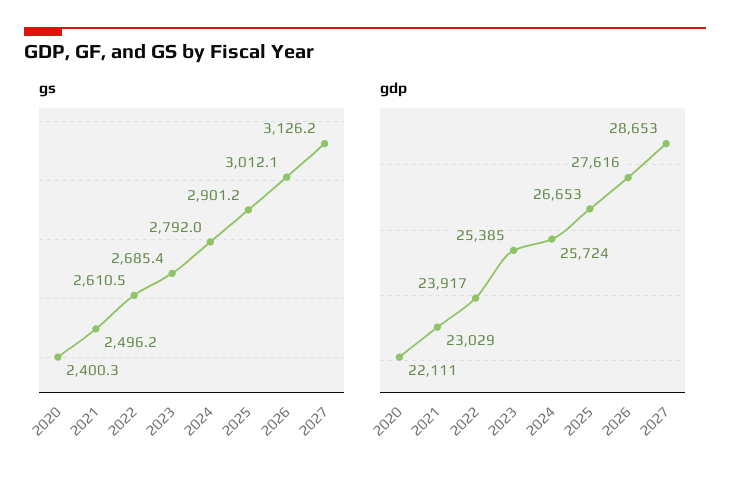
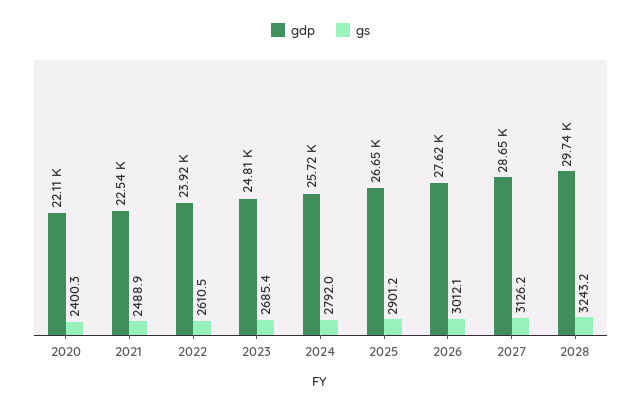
gs, 2021: 2496.2 -> 2488.9
gdp, 2021: 23029 -> 22540
gdp, 2023: 25385 -> 24810
gdp, 2028: none -> 29740
gs, 2028: none -> 3243.2

